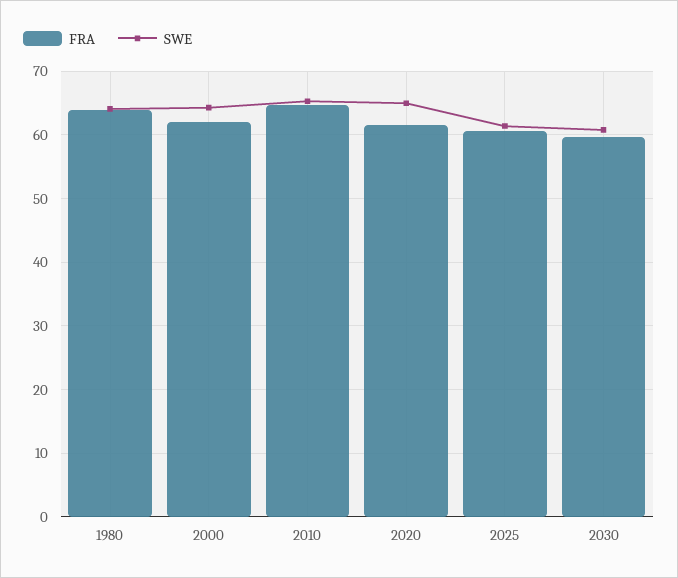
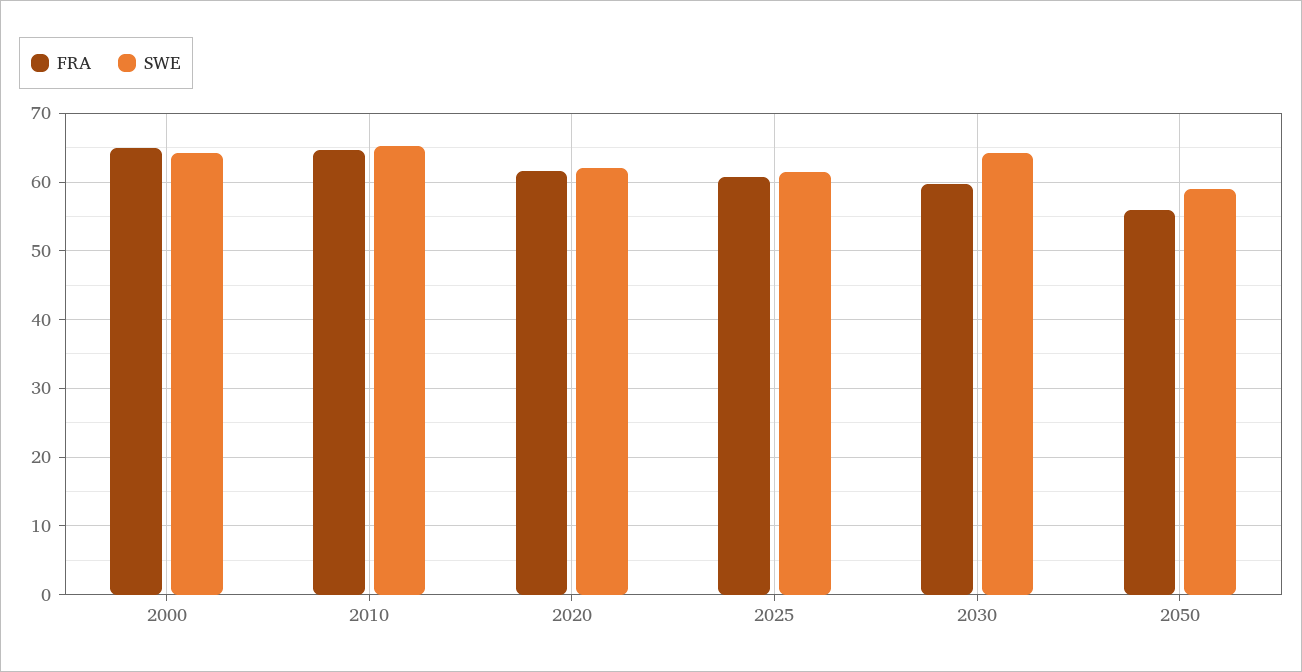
FRA, 1980: 64 -> none
SWE, 1980: 64 -> none
FRA, 2000: 62 -> 65
SWE, 2020: 65 -> 62
SWE, 2030: 61 -> 64
FRA, 2050: none -> 56
SWE, 2050: none -> 59

